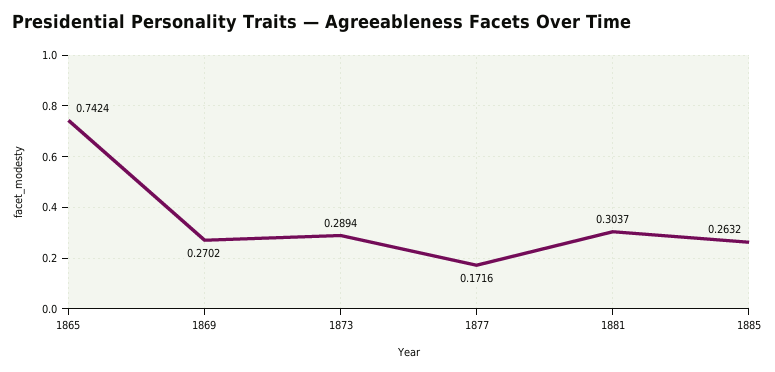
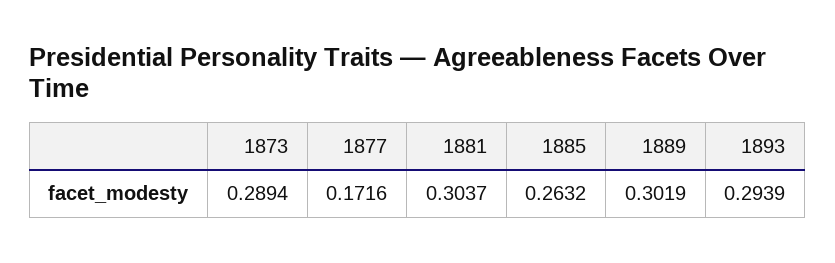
1865: 0.7424 -> none
1869: 0.2702 -> none
1889: none -> 0.3019
1893: none -> 0.2939

